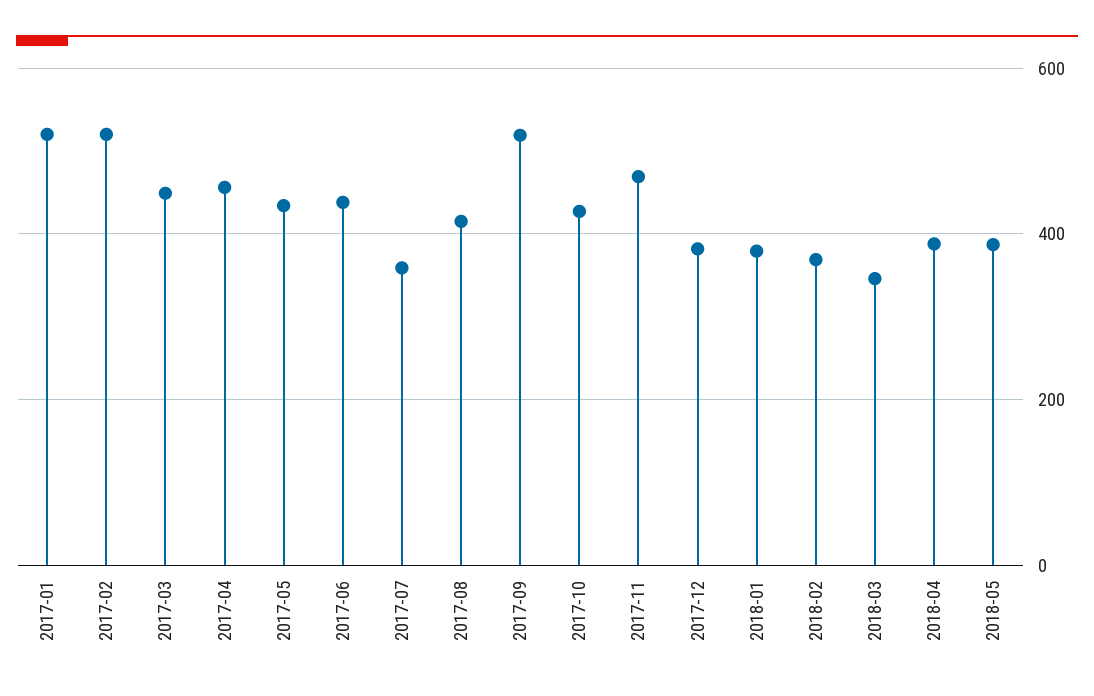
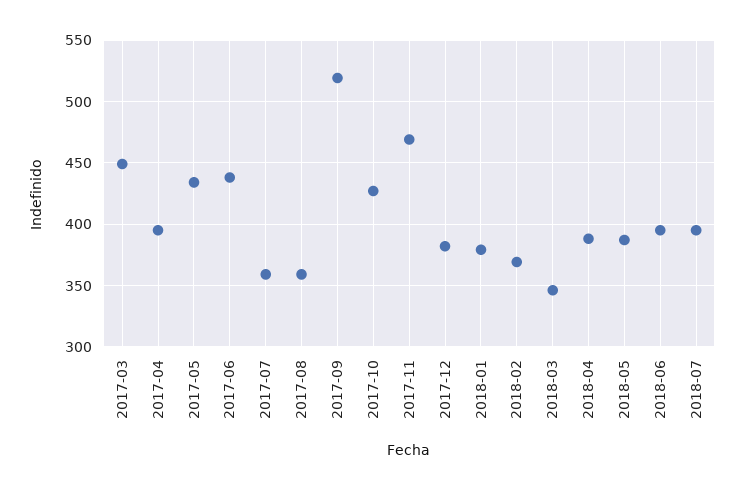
2017-01: 520 -> none
2017-02: 520 -> none
2017-04: 460 -> 395
2017-08: 420 -> 360
2018-06: none -> 395
2018-07: none -> 395

